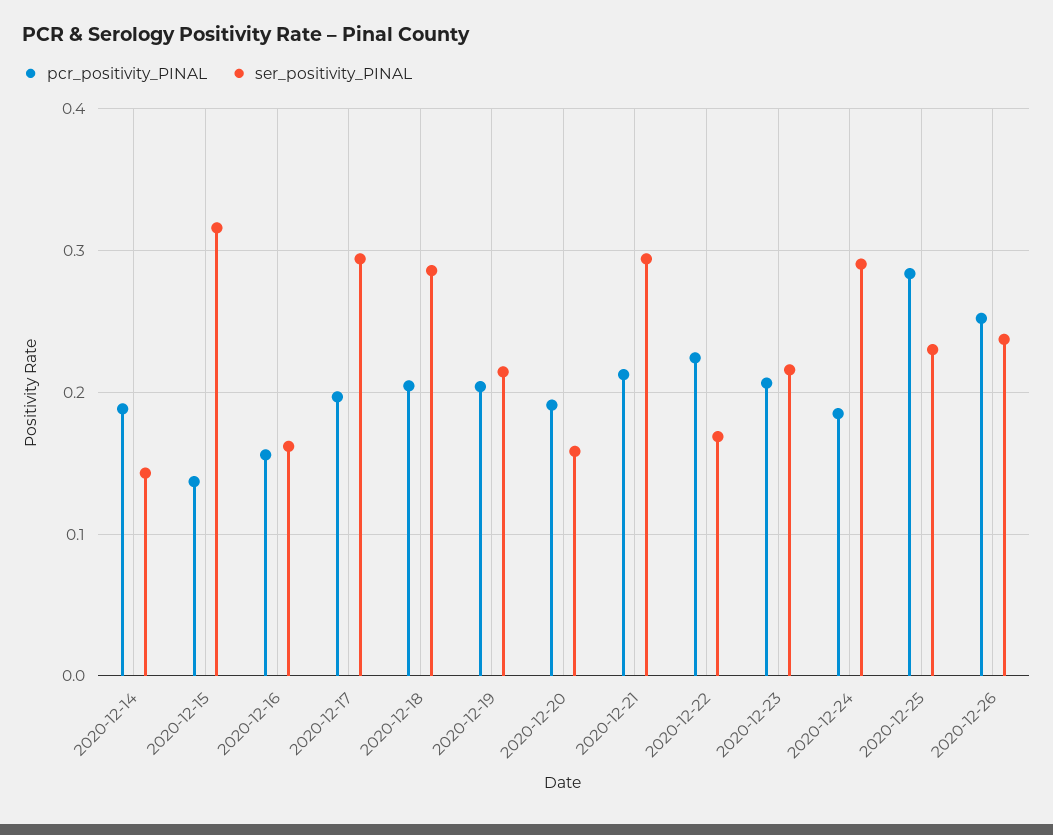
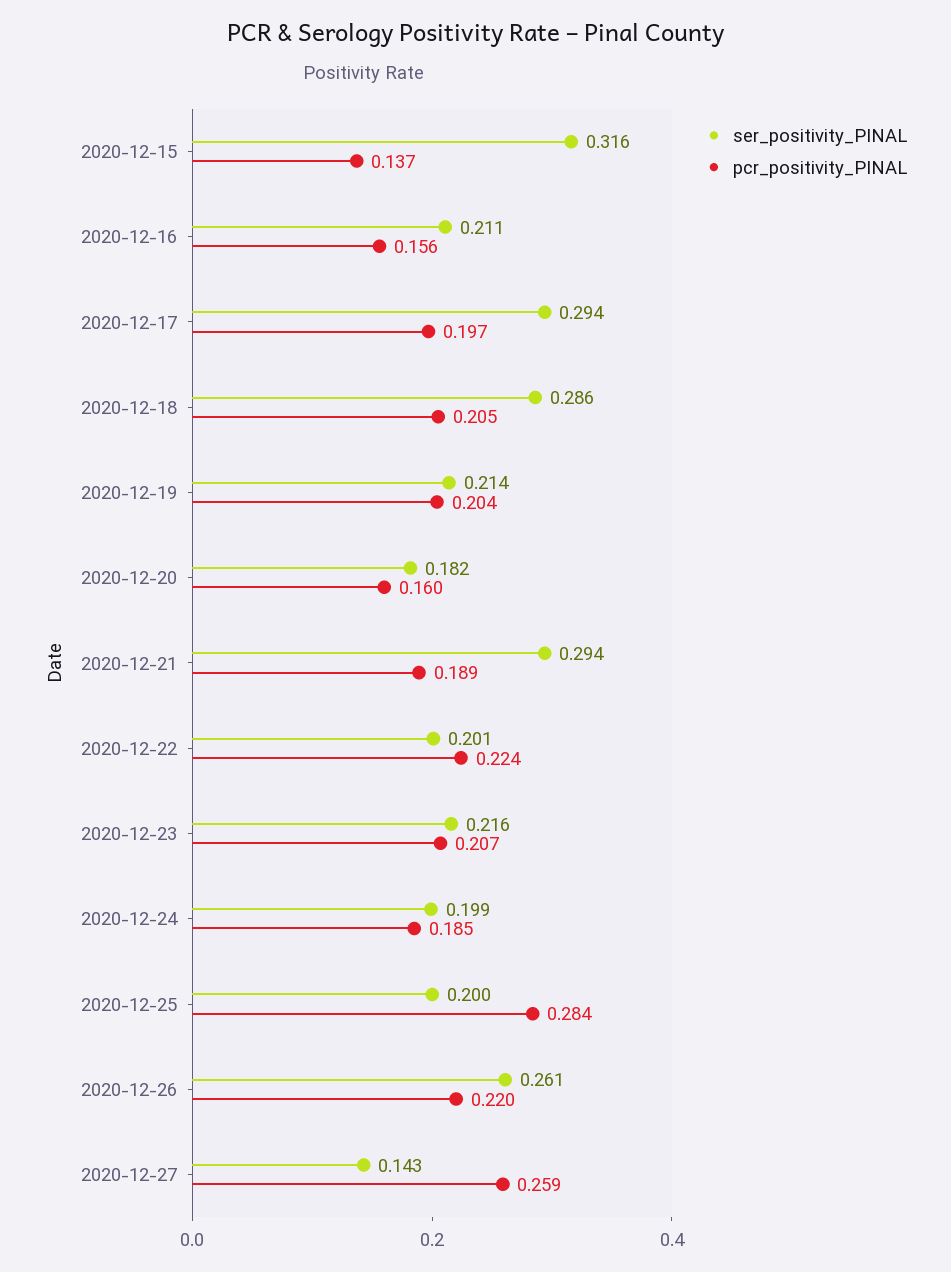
pcr_positivity_PINAL, 2020-12-14: 0.19 -> none
ser_positivity_PINAL, 2020-12-14: 0.14 -> none
ser_positivity_PINAL, 2020-12-16: 0.16 -> 0.211
pcr_positivity_PINAL, 2020-12-20: 0.19 -> 0.16
ser_positivity_PINAL, 2020-12-20: 0.16 -> 0.182
pcr_positivity_PINAL, 2020-12-21: 0.21 -> 0.189
ser_positivity_PINAL, 2020-12-22: 0.17 -> 0.201
ser_positivity_PINAL, 2020-12-24: 0.29 -> 0.199
ser_positivity_PINAL, 2020-12-25: 0.23 -> 0.2
pcr_positivity_PINAL, 2020-12-26: 0.25 -> 0.22
ser_positivity_PINAL, 2020-12-26: 0.24 -> 0.261
ser_positivity_PINAL, 2020-12-27: none -> 0.143
pcr_positivity_PINAL, 2020-12-27: none -> 0.259

